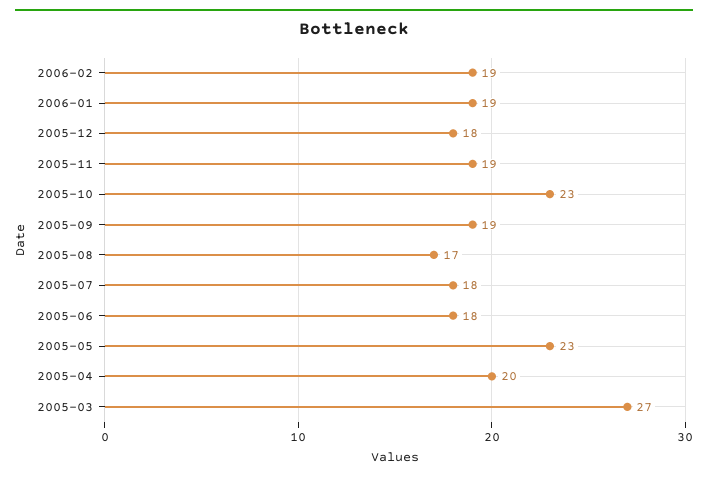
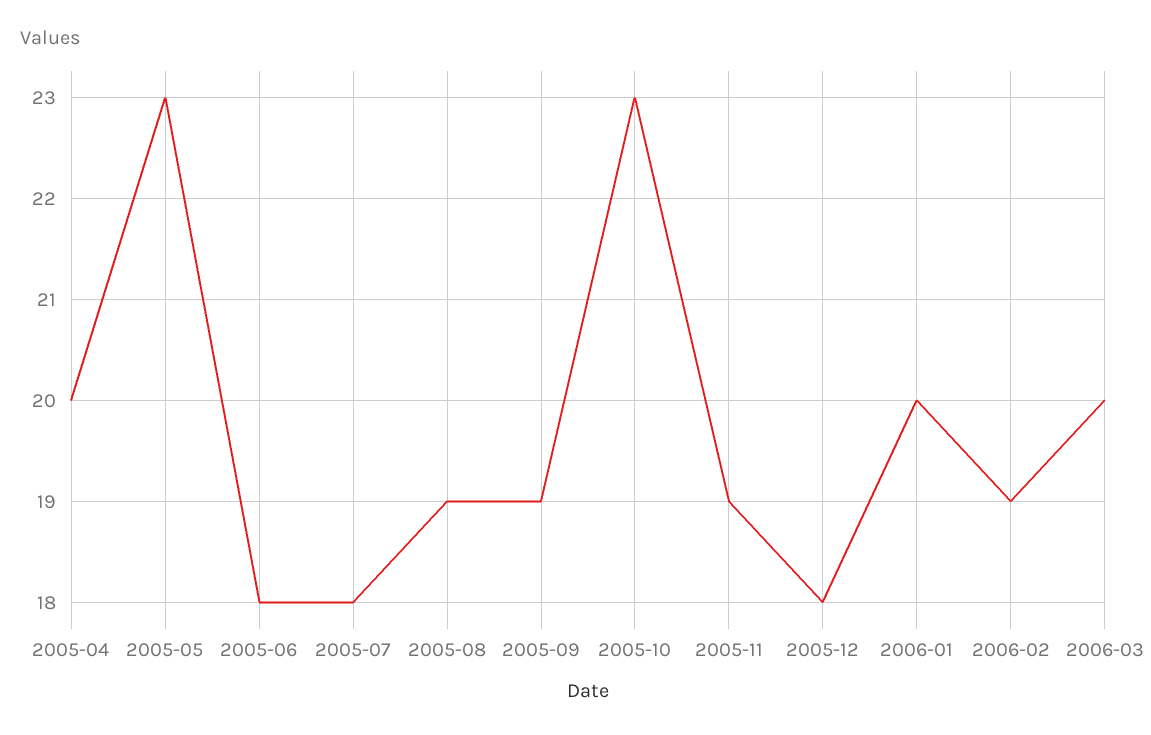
2006-01: 19 -> 20
2005-08: 17 -> 19
2005-03: 27 -> none
2006-03: none -> 20

